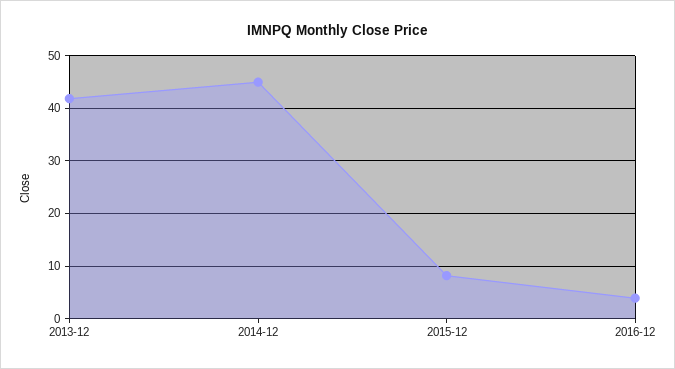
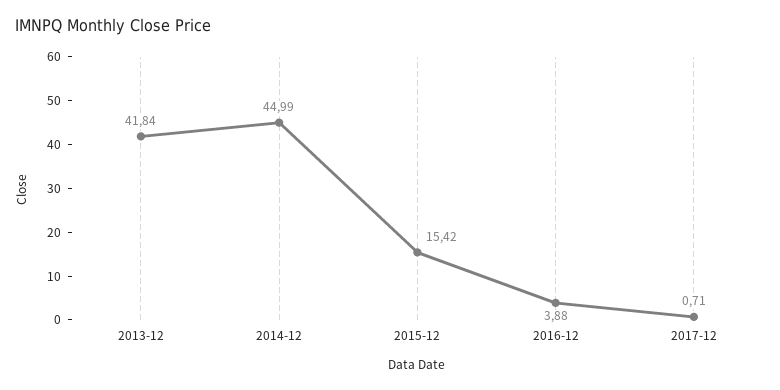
2015-12: 8 -> 15.42
2017-12: none -> 0.71

